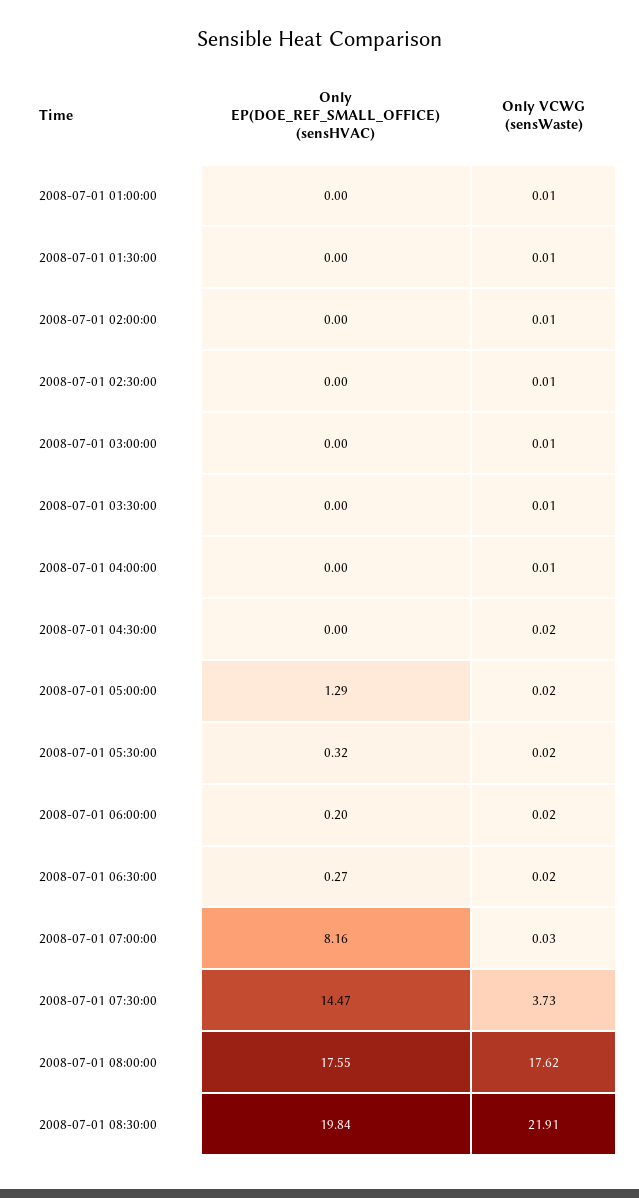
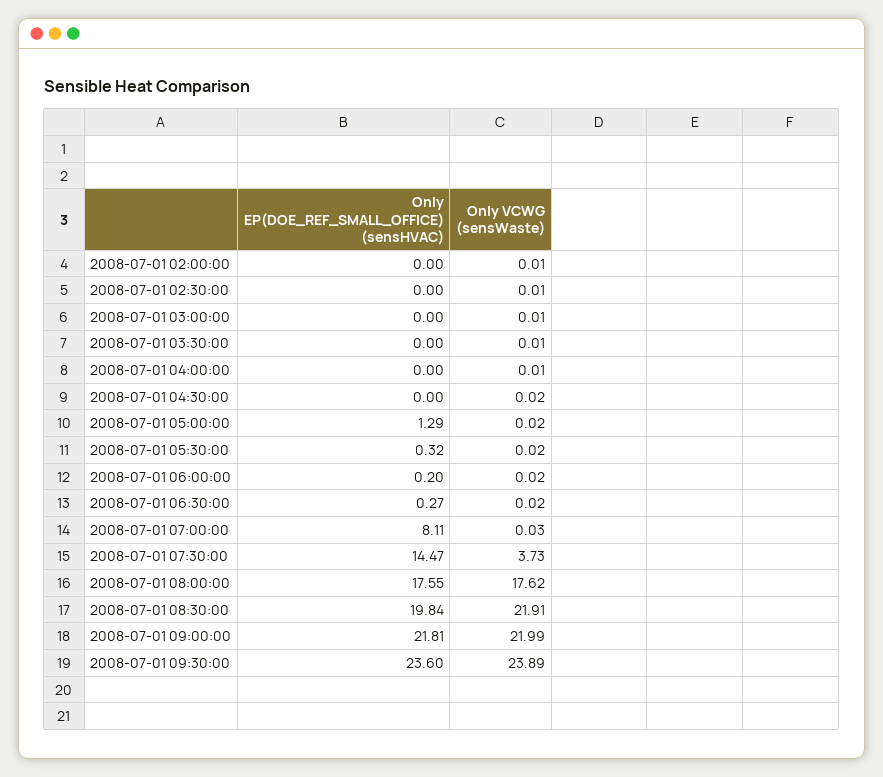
Only EP(DOE_REF_SMALL_OFFICE) (sensHVAC), 2008-07-01 01:00:00: 0 -> none
Only VCWG (sensWaste), 2008-07-01 01:00:00: 0.01 -> none
Only EP(DOE_REF_SMALL_OFFICE) (sensHVAC), 2008-07-01 01:30:00: 0 -> none
Only VCWG (sensWaste), 2008-07-01 01:30:00: 0.01 -> none
Only EP(DOE_REF_SMALL_OFFICE) (sensHVAC), 2008-07-01 07:00:00: 8.16 -> 8.11
Only EP(DOE_REF_SMALL_OFFICE) (sensHVAC), 2008-07-01 09:00:00: none -> 21.81
Only VCWG (sensWaste), 2008-07-01 09:00:00: none -> 21.99
Only EP(DOE_REF_SMALL_OFFICE) (sensHVAC), 2008-07-01 09:30:00: none -> 23.6
Only VCWG (sensWaste), 2008-07-01 09:30:00: none -> 23.89

